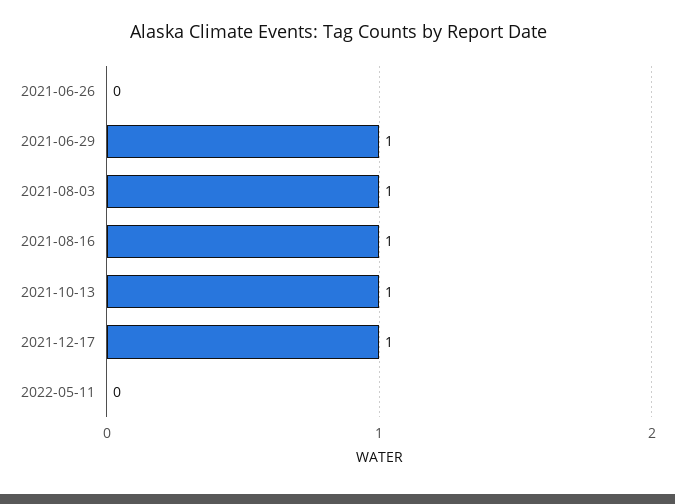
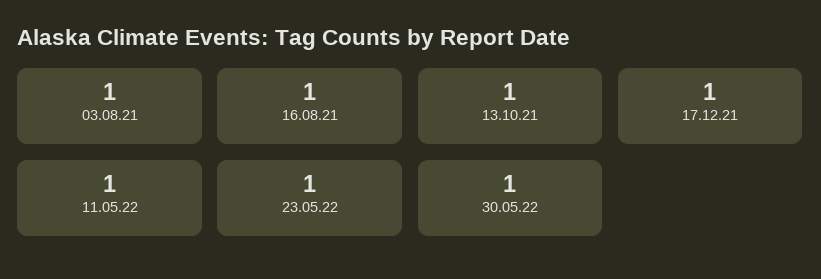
2021-06-26: 0 -> none
2021-06-29: 1 -> none
2022-05-11: 0 -> 1
23.05.22: none -> 1
30.05.22: none -> 1

